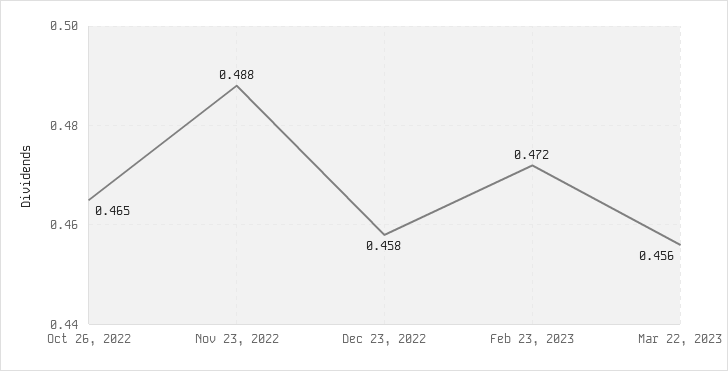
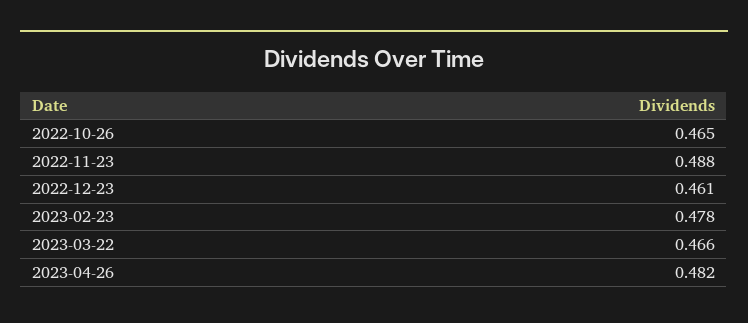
Dec 23, 2022: 0.458 -> 0.461
Feb 23, 2023: 0.472 -> 0.478
Mar 22, 2023: 0.456 -> 0.466
2023-04-26: none -> 0.482

